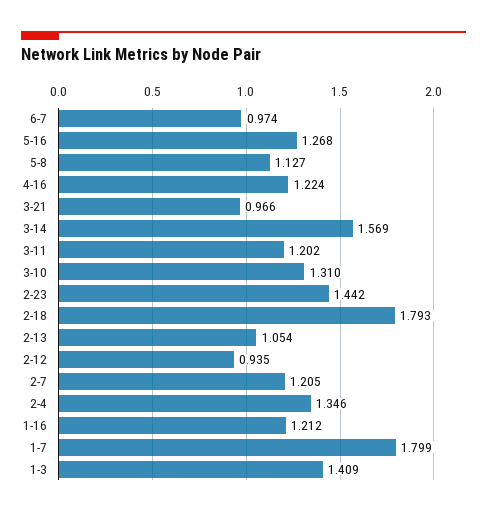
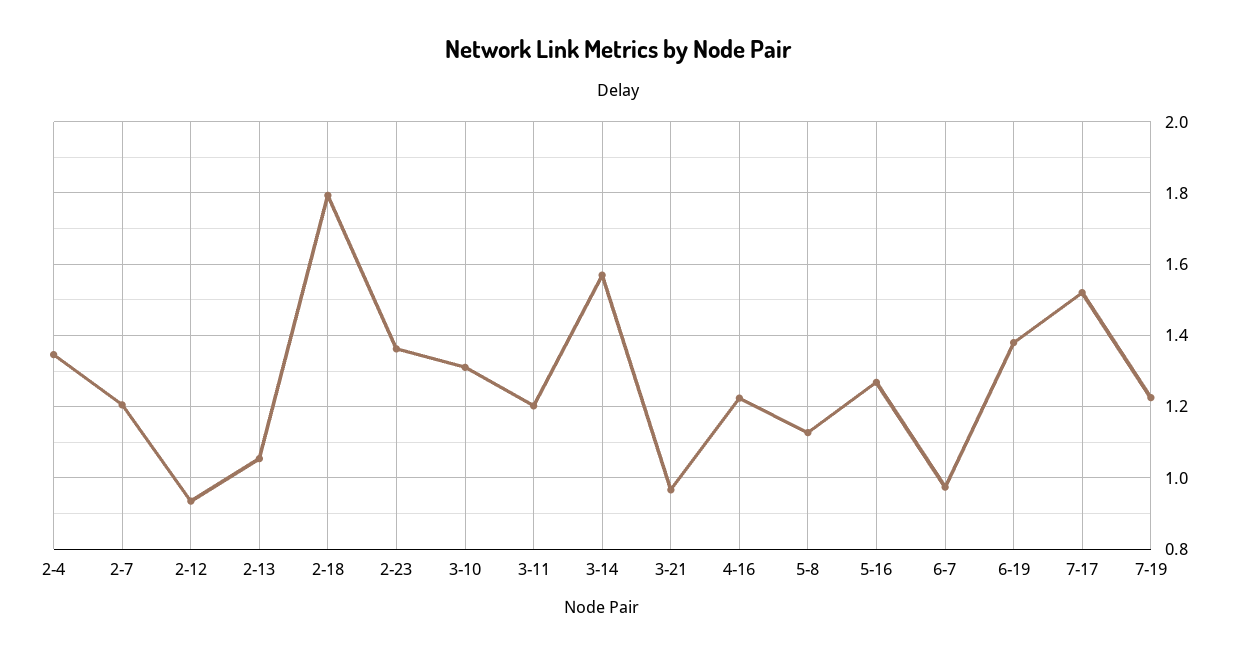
2-23: 1.442 -> 1.36
1-16: 1.212 -> none
1-7: 1.799 -> none
1-3: 1.409 -> none
6-19: none -> 1.38
7-17: none -> 1.52
7-19: none -> 1.22

